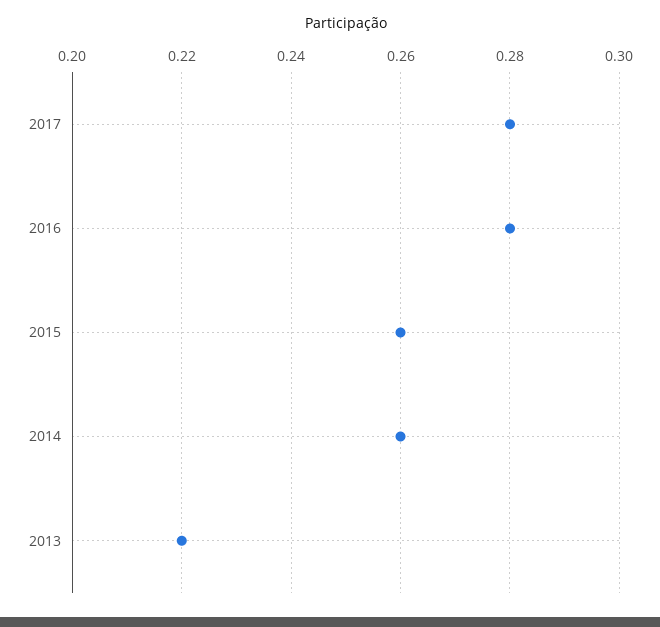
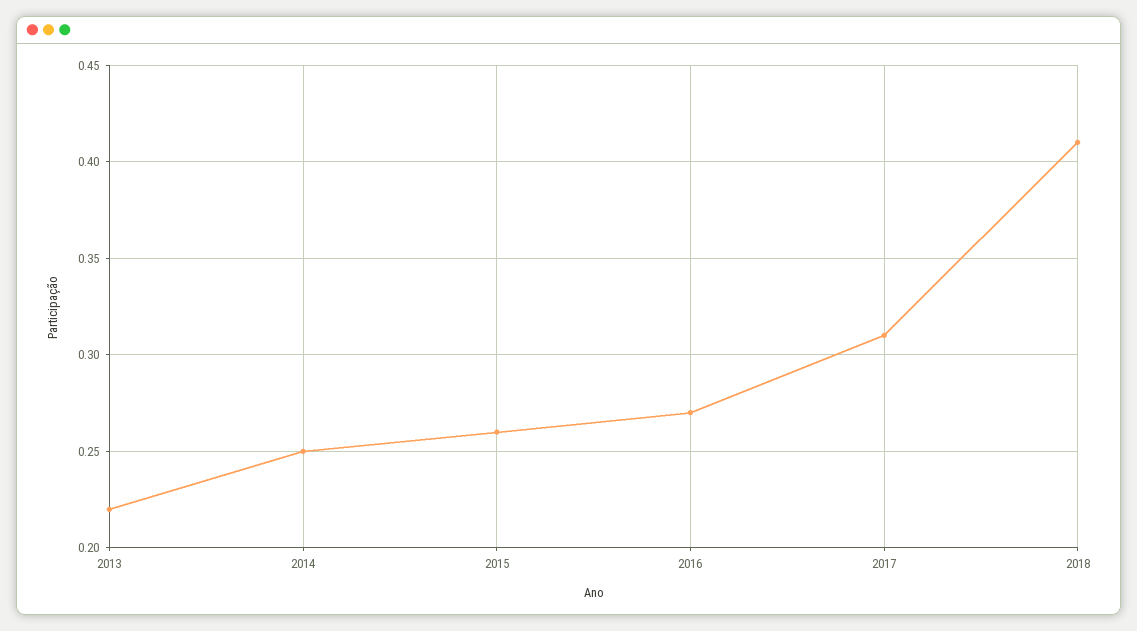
2017: 0.28 -> 0.31
2016: 0.28 -> 0.27
2014: 0.26 -> 0.25
2018: none -> 0.41

